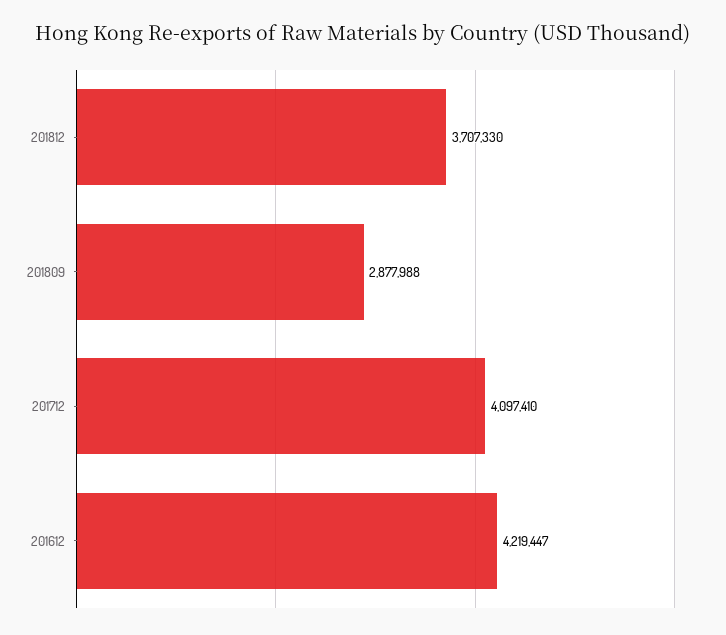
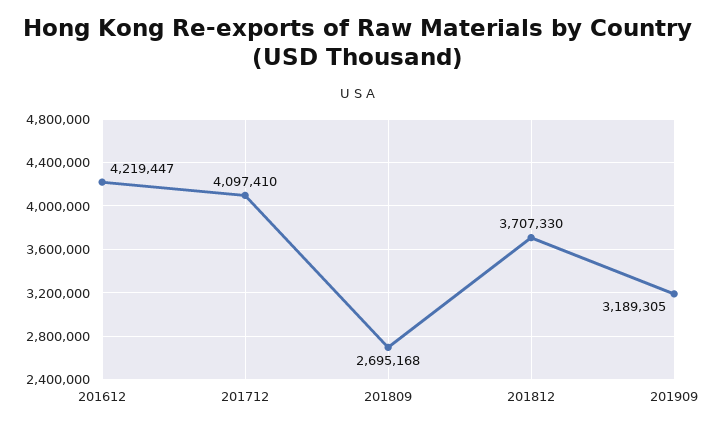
201809: 2877988 -> 2695168
201909: none -> 3189305

